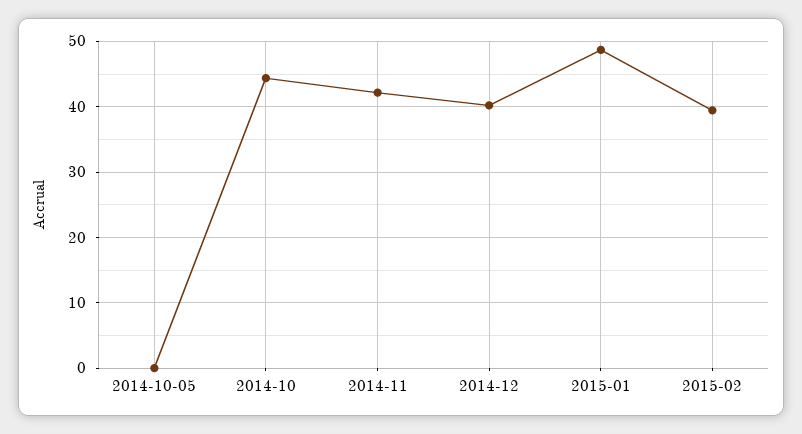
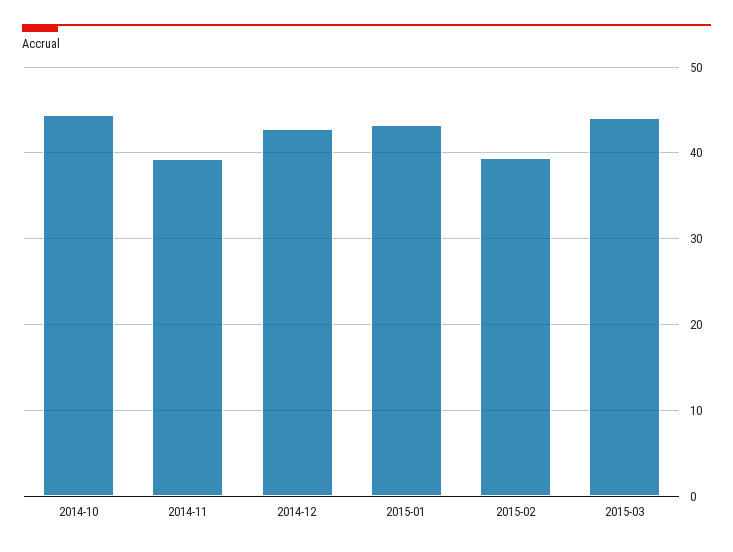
2014-10-05: 0 -> none
2014-11: 42 -> 39
2014-12: 40 -> 43
2015-01: 49 -> 43
2015-03: none -> 44

